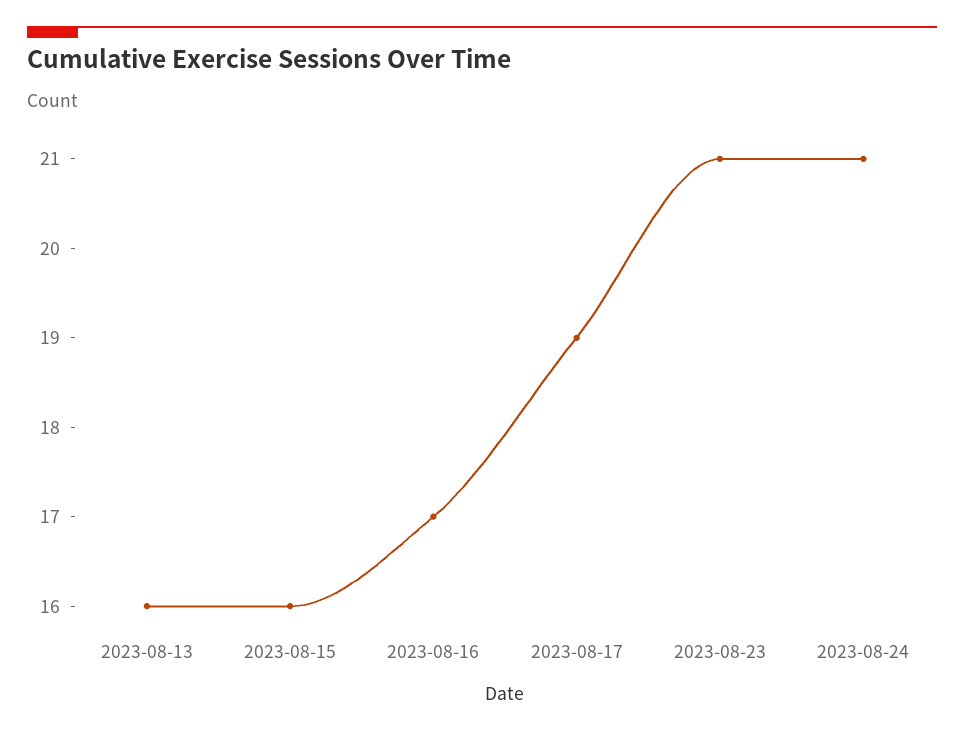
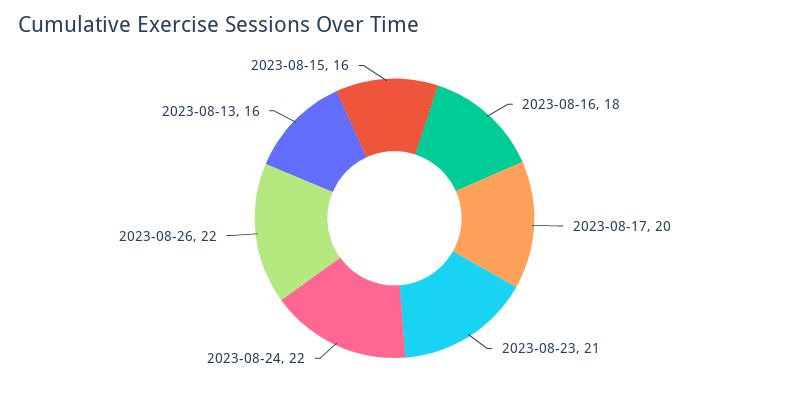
2023-08-16: 17 -> 18
2023-08-17: 19 -> 20
2023-08-24: 21 -> 22
2023-08-26: none -> 22

